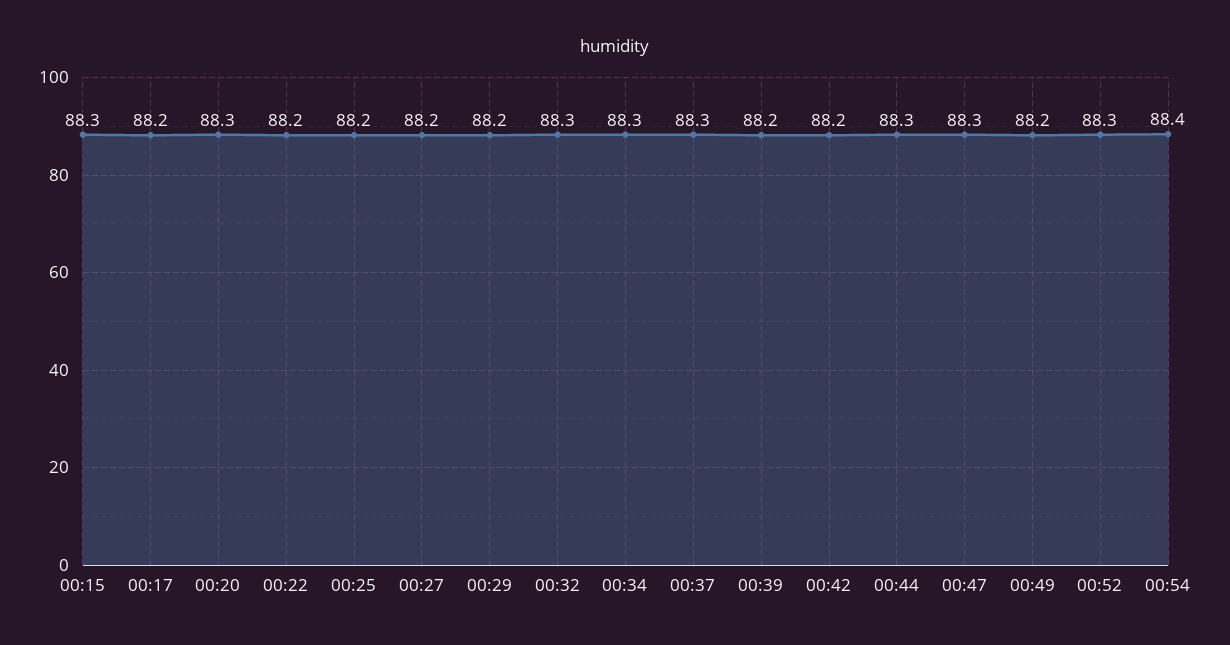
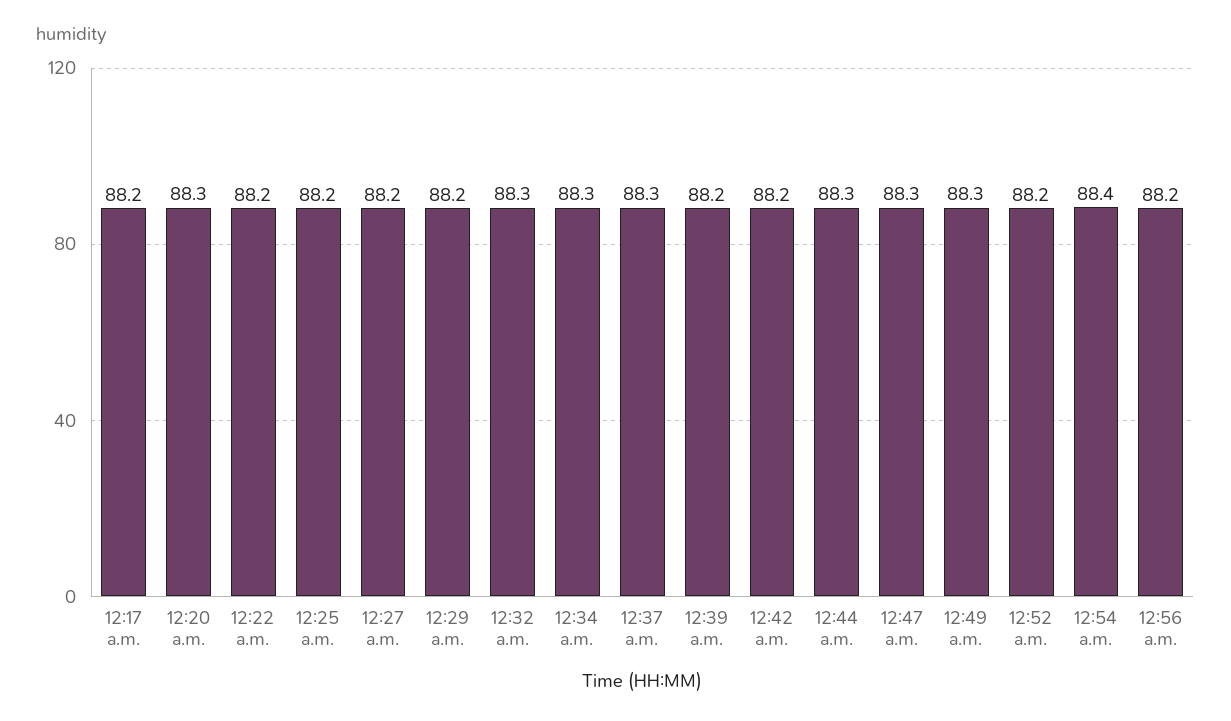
00:15: 88.3 -> none
00:49: 88.2 -> 88.3
00:52: 88.3 -> 88.2
12:56 a.m.: none -> 88.2

